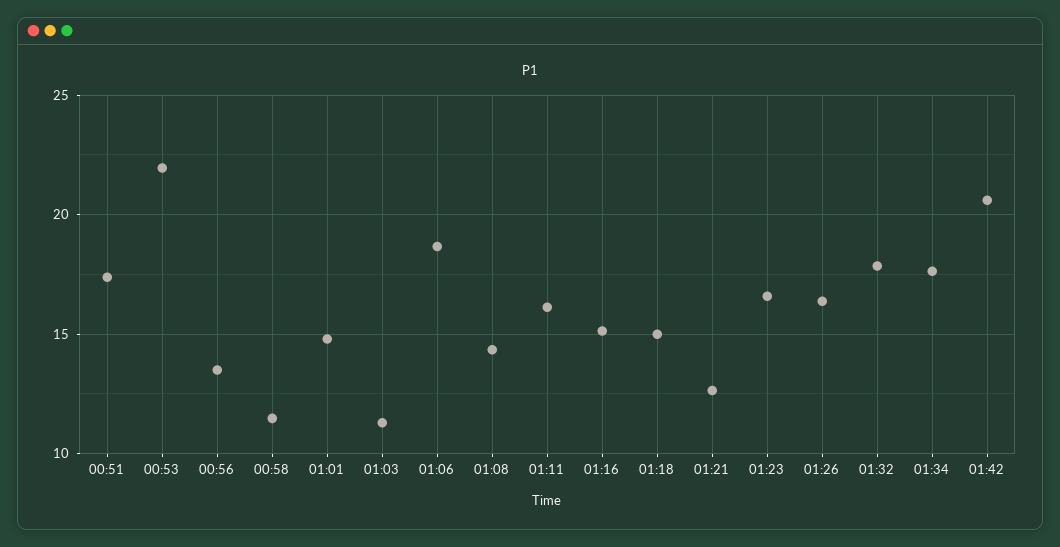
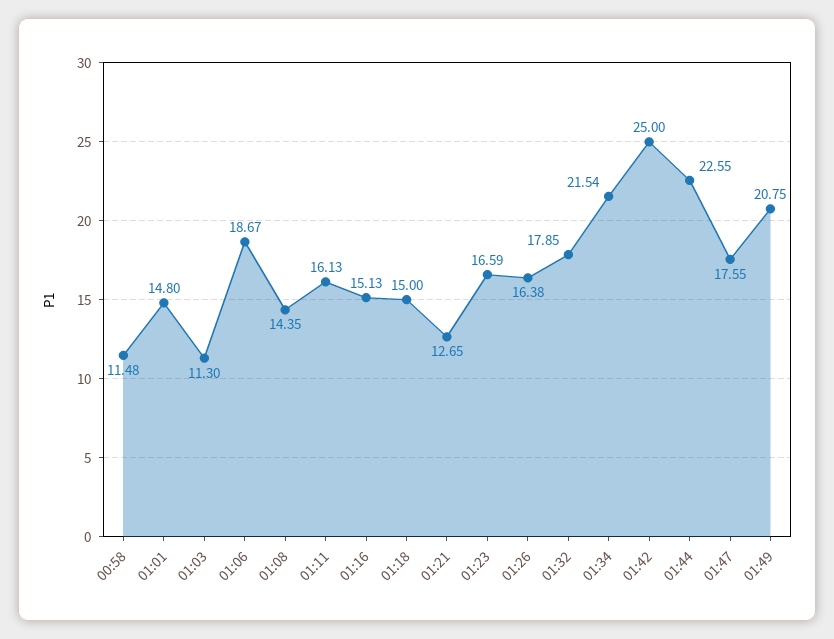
00:51: 17.5 -> none
00:53: 22 -> none
00:56: 13.5 -> none
01:34: 17.5 -> 21.54
01:42: 20.5 -> 25
01:44: none -> 22.55
01:47: none -> 17.55
01:49: none -> 20.75

